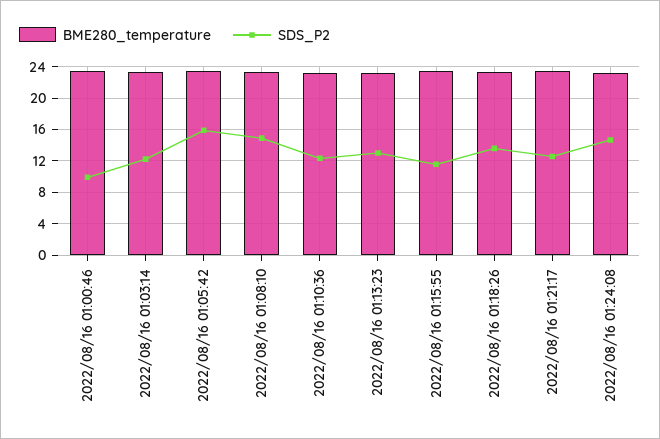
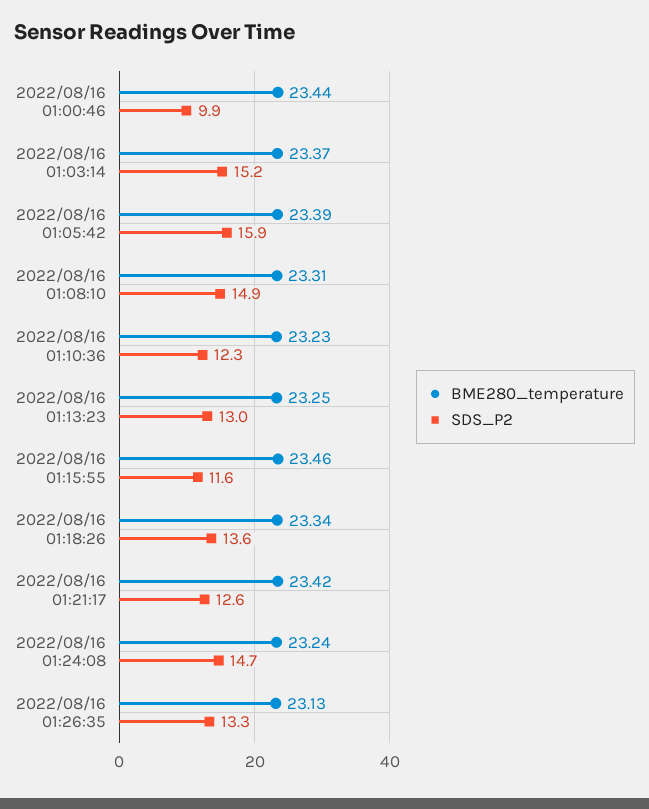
SDS_P2, 2022/08/16 01:03:14: 12 -> 15.2
BME280_temperature, 2022/08/16 01:26:35: none -> 23.13
SDS_P2, 2022/08/16 01:26:35: none -> 13.3

